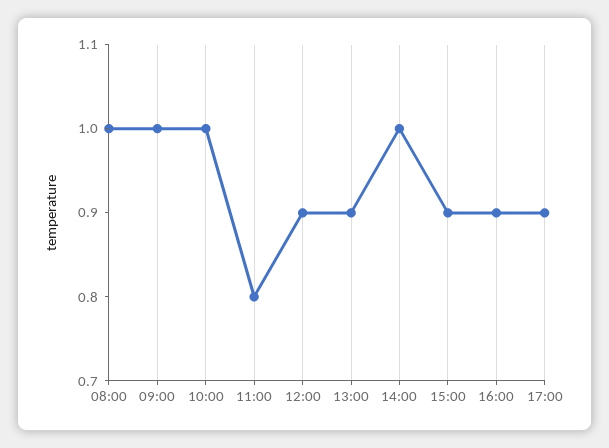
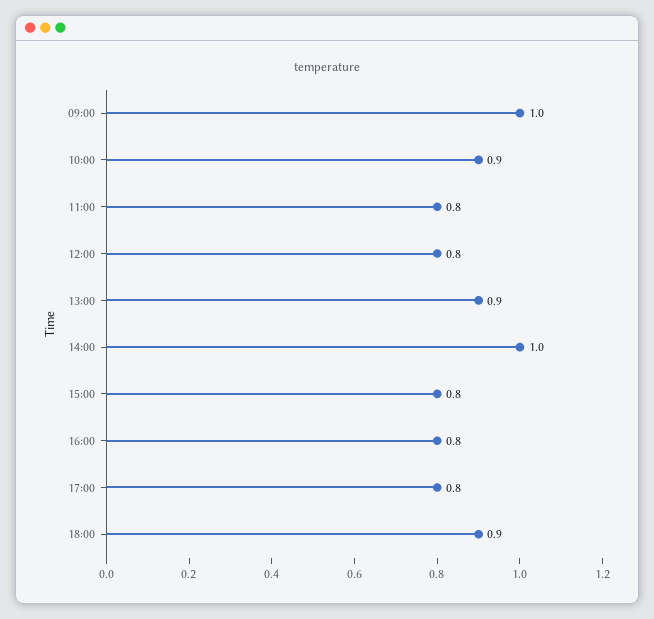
08:00: 1 -> none
10:00: 1 -> 0.9
12:00: 0.9 -> 0.8
15:00: 0.9 -> 0.8
16:00: 0.9 -> 0.8
17:00: 0.9 -> 0.8
18:00: none -> 0.9

